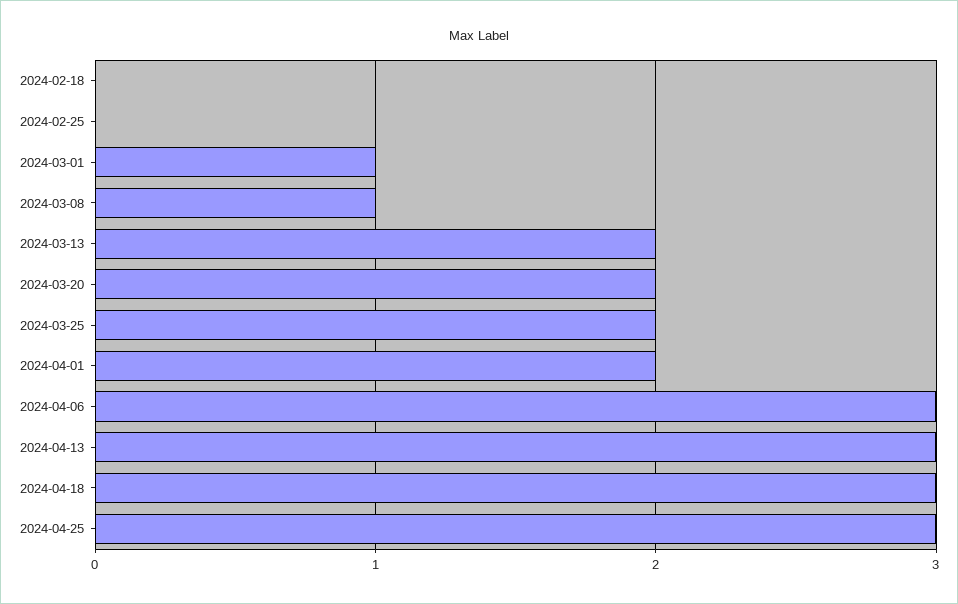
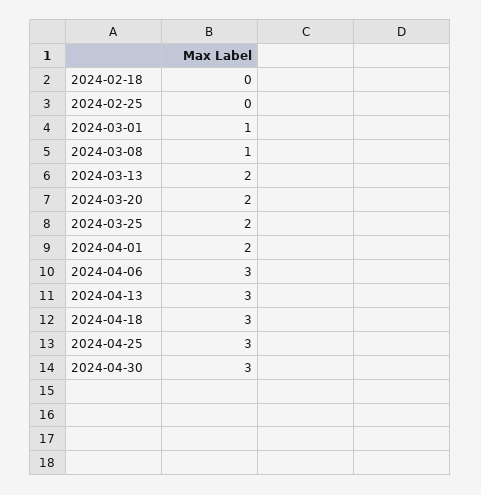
2024-04-30: none -> 3

